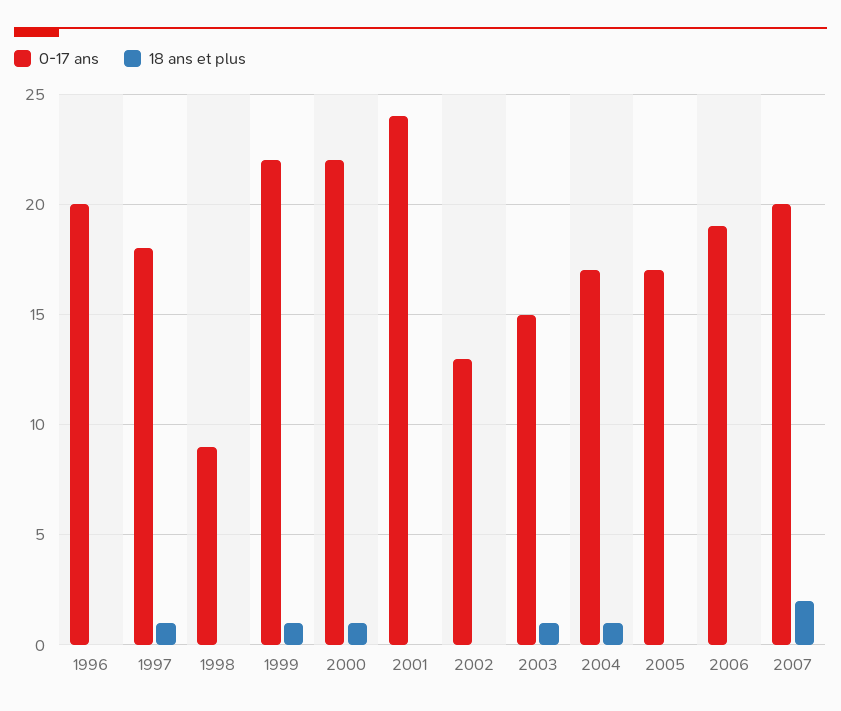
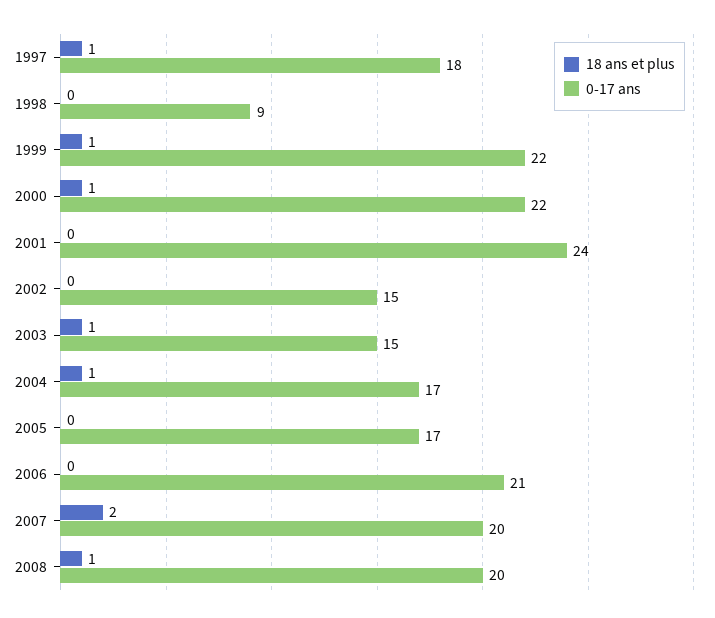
0-17 ans, 1996: 20 -> none
18 ans et plus, 1996: 0 -> none
0-17 ans, 2002: 13 -> 15
0-17 ans, 2006: 19 -> 21
18 ans et plus, 2008: none -> 1
0-17 ans, 2008: none -> 20

